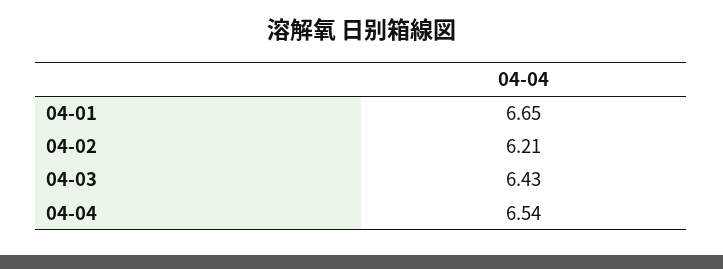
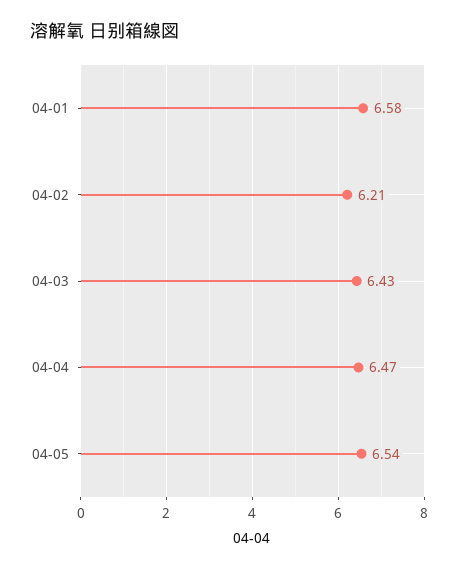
04-01: 6.65 -> 6.58
04-04: 6.54 -> 6.47
04-05: none -> 6.54

